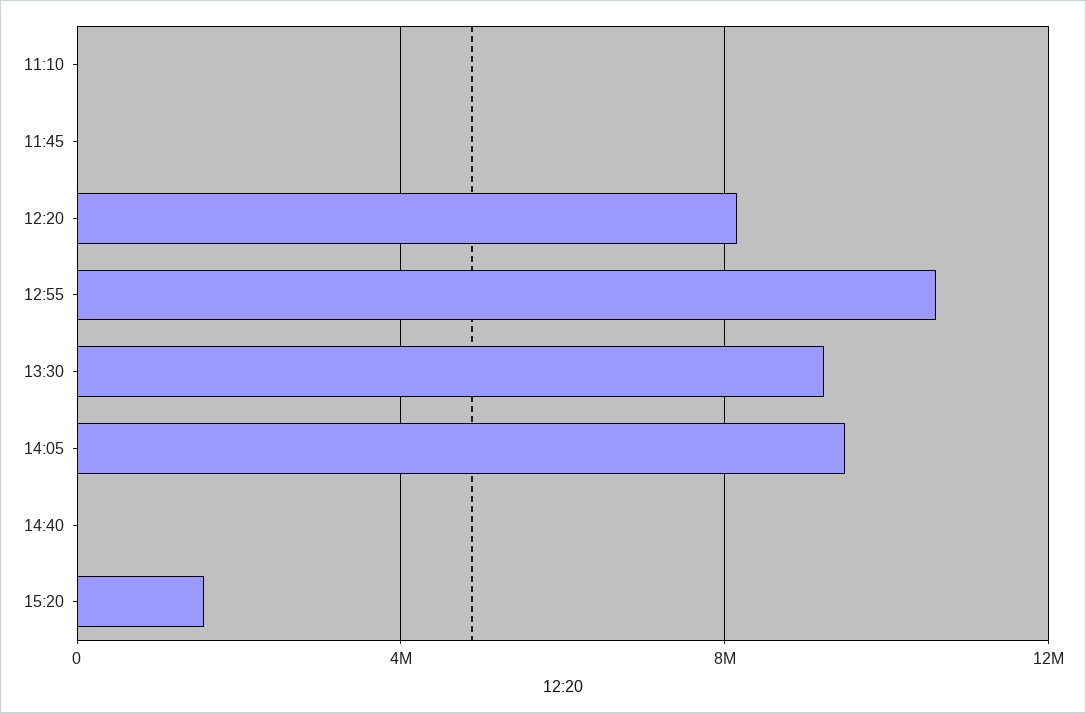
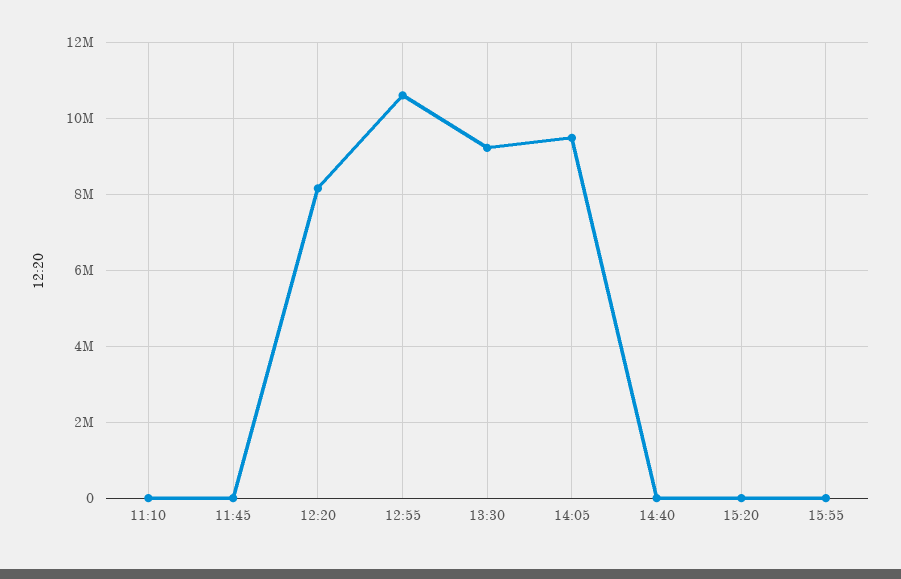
15:20: 1500000 -> 0
15:55: none -> 0

